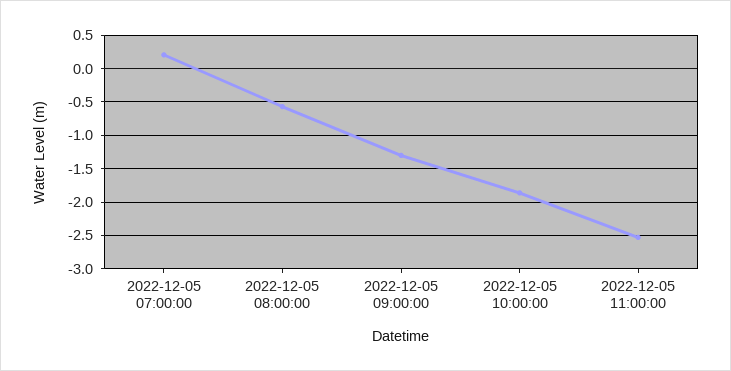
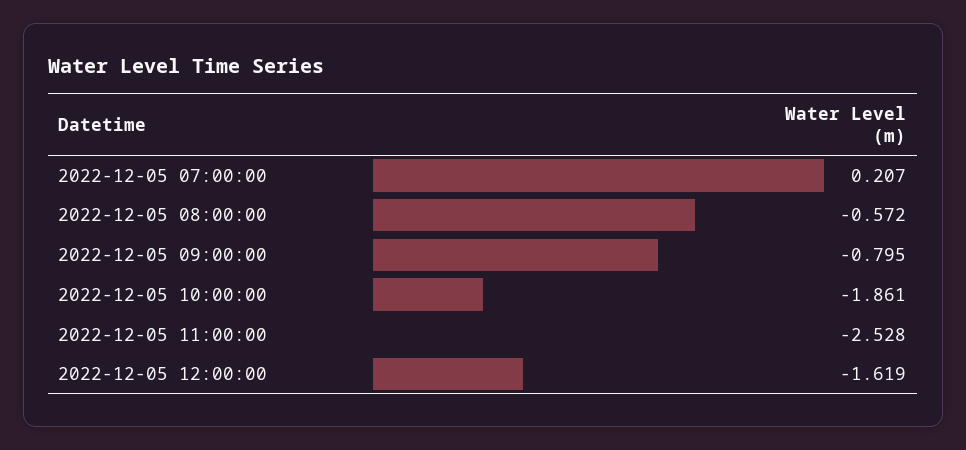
2022-12-05 09:00:00: -1.3 -> -0.795
2022-12-05 12:00:00: none -> -1.619

